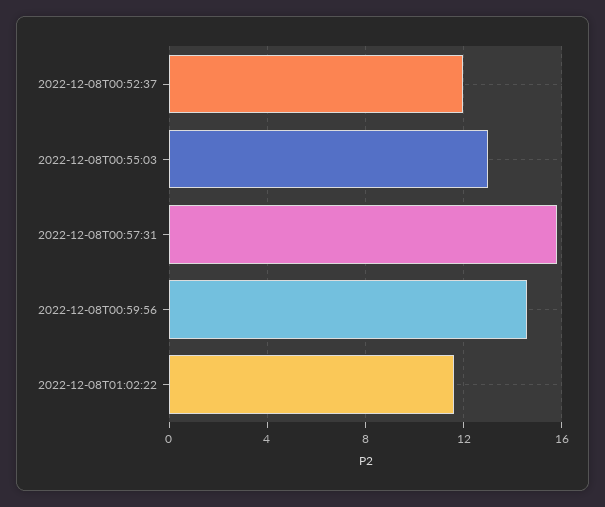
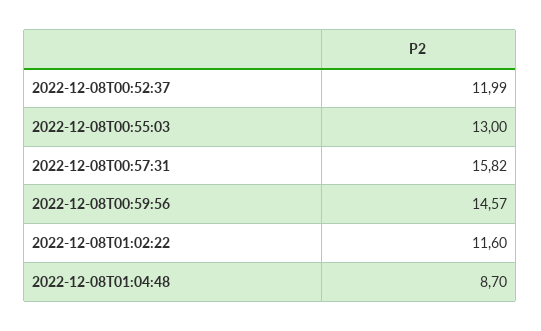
2022-12-08T01:04:48: none -> 8.7

